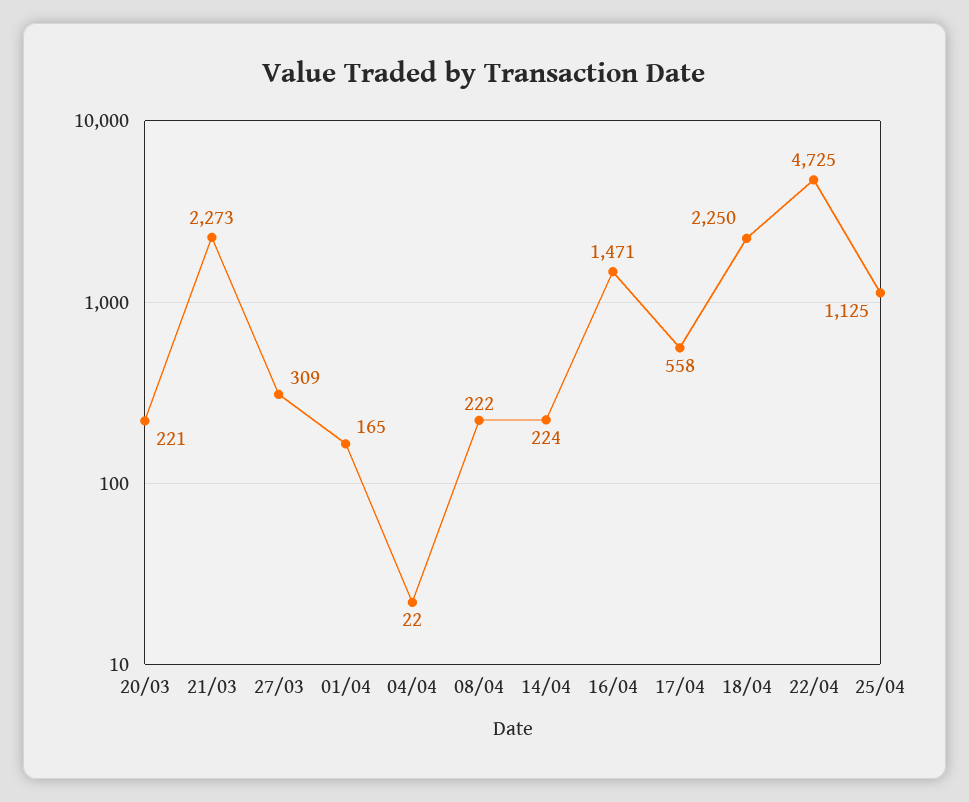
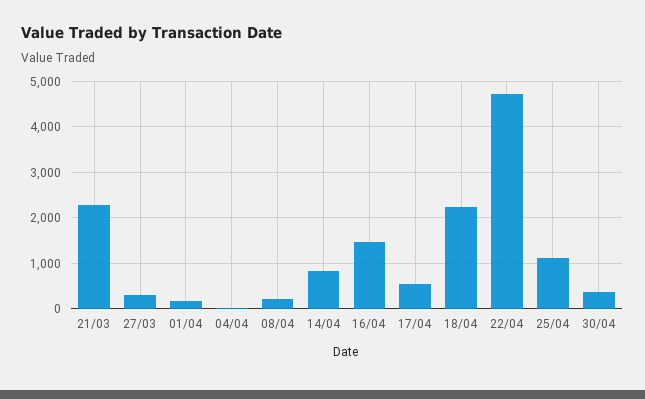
20/03: 221 -> none
14/04: 224 -> 800
30/04: none -> 400

